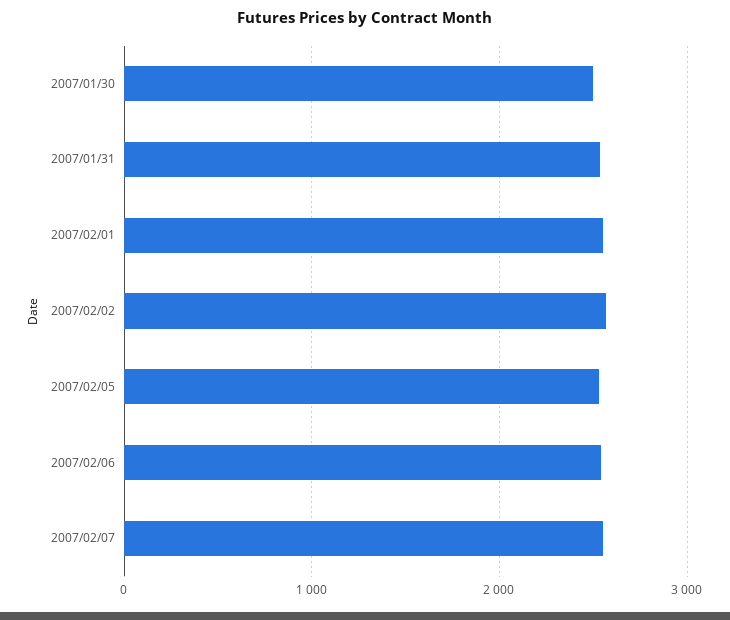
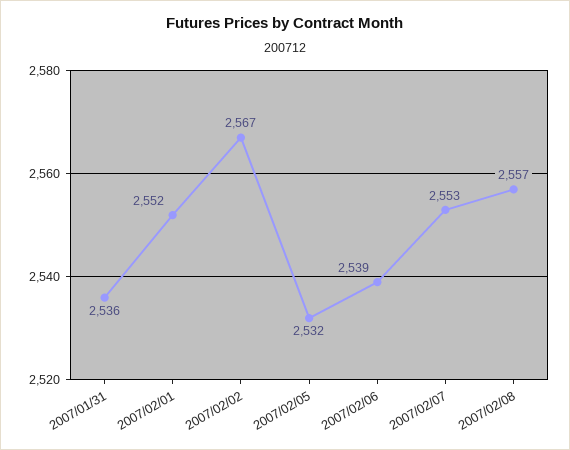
2007/01/30: 2500 -> none
2007/02/08: none -> 2557

